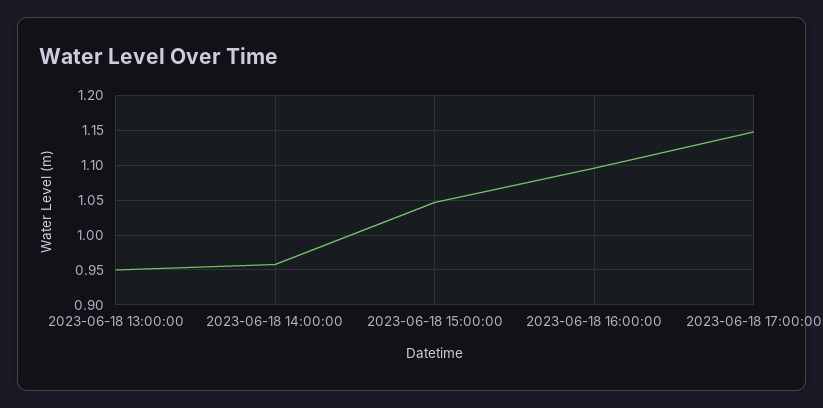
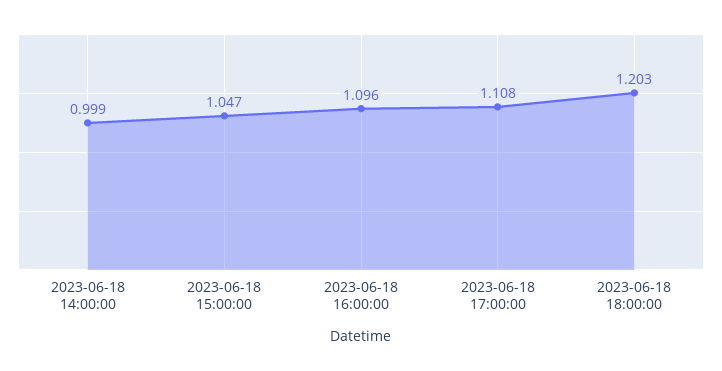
2023-06-18 13:00:00: 0.95 -> none
2023-06-18 14:00:00: 0.96 -> 0.999
2023-06-18 17:00:00: 1.15 -> 1.108
2023-06-18 18:00:00: none -> 1.203

